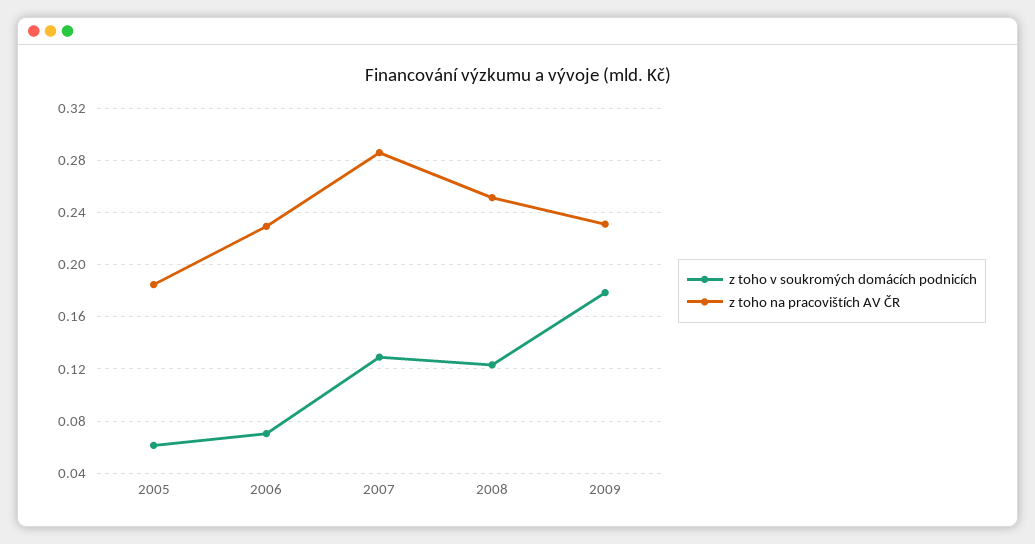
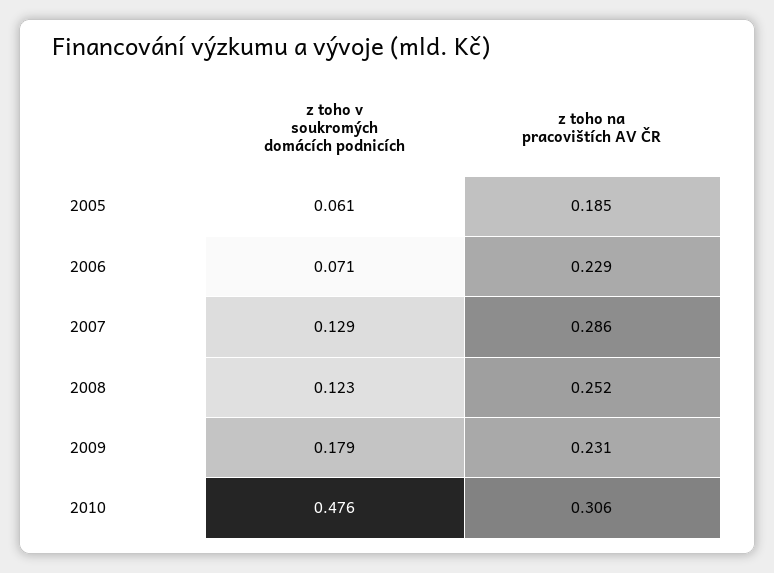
z toho v soukromých domácích podnicích, 2010: none -> 0.476
z toho na pracovištích AV ČR, 2010: none -> 0.306

